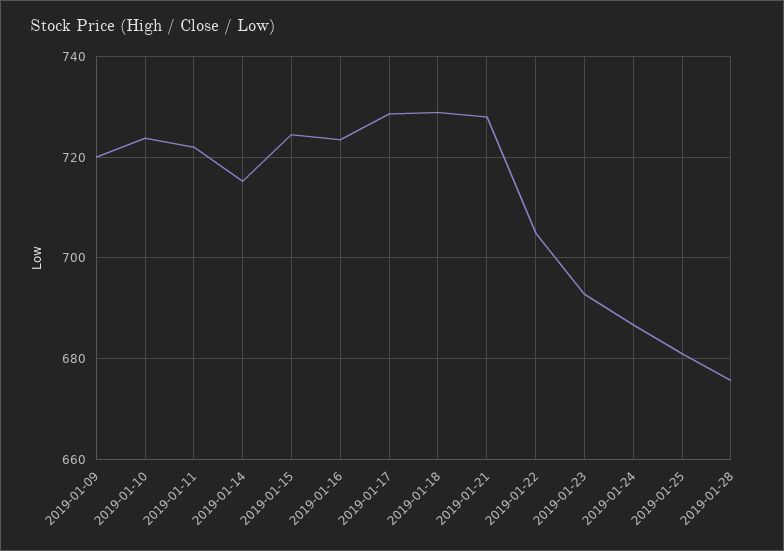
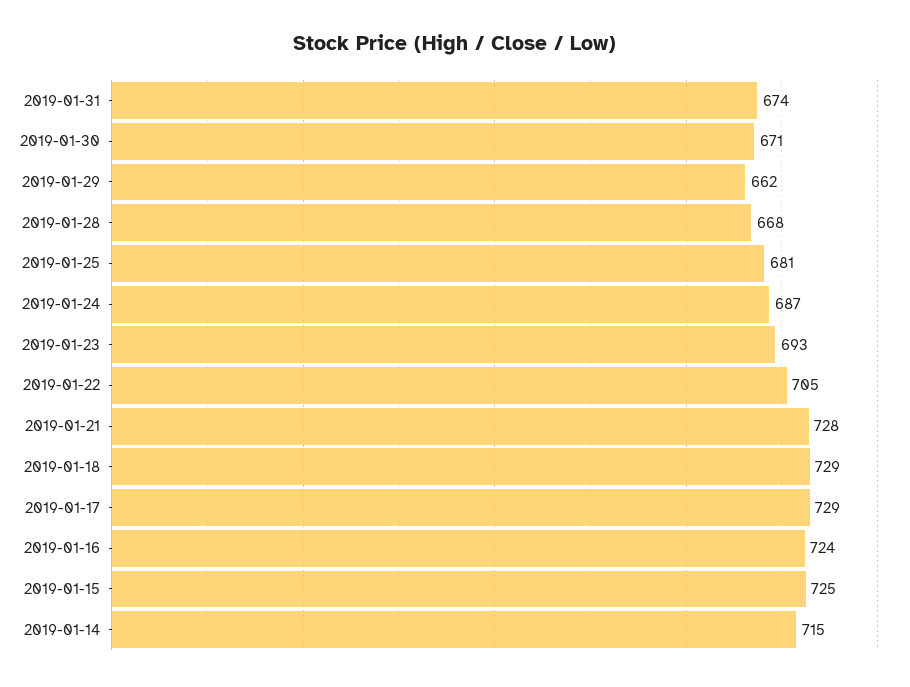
2019-01-09: 720 -> none
2019-01-10: 724 -> none
2019-01-11: 722 -> none
2019-01-28: 676 -> 668
2019-01-31: none -> 674
2019-01-30: none -> 671
2019-01-29: none -> 662

